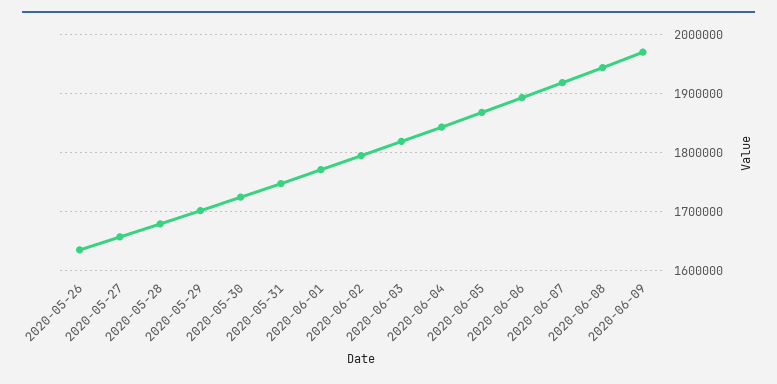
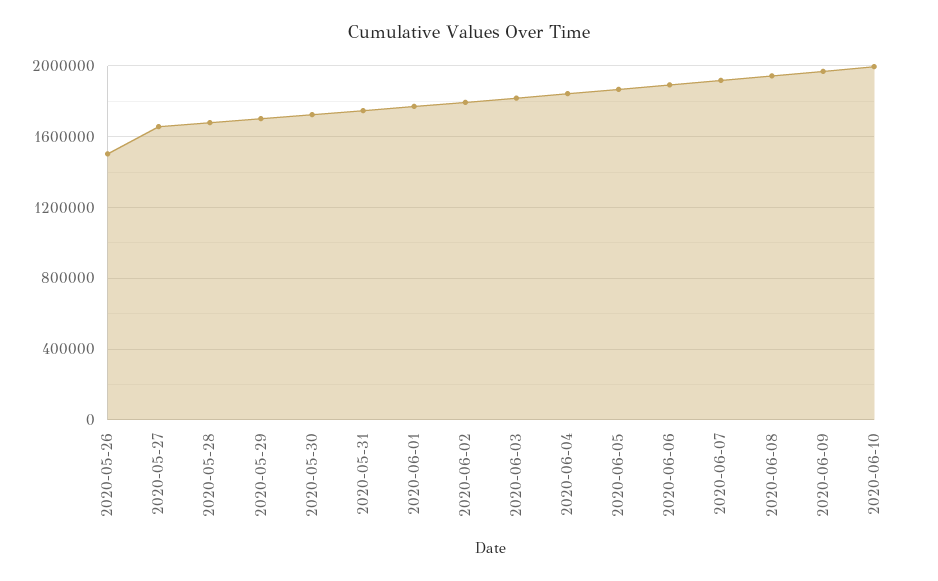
2020-05-26: 1640000 -> 1500000
2020-06-10: none -> 2000000

